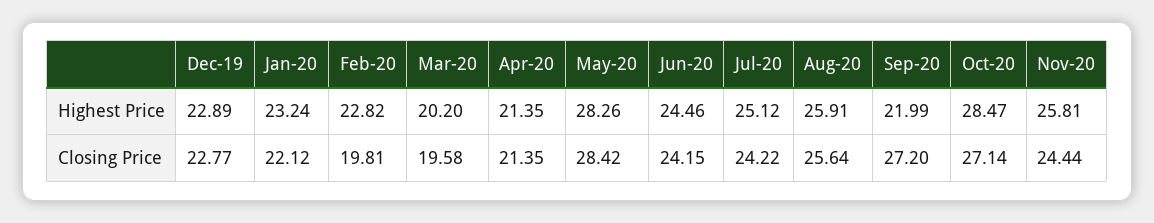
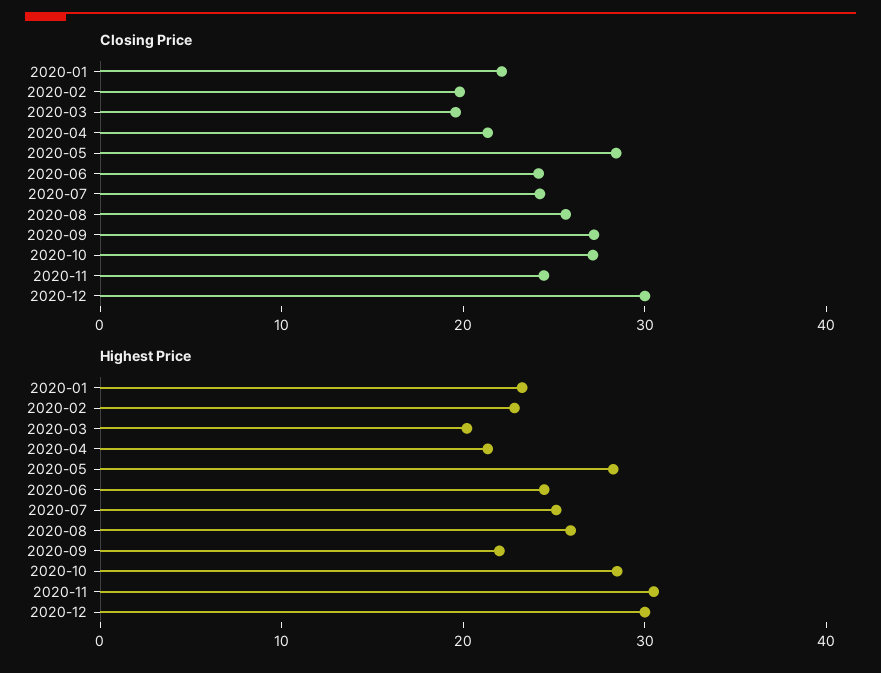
Highest Price, Dec-19: 22.89 -> none
Highest Price, Nov-20: 25.81 -> 30
Closing Price, Dec-19: 22.77 -> none
Closing Price, 2020-12: none -> 30
Highest Price, 2020-12: none -> 30

